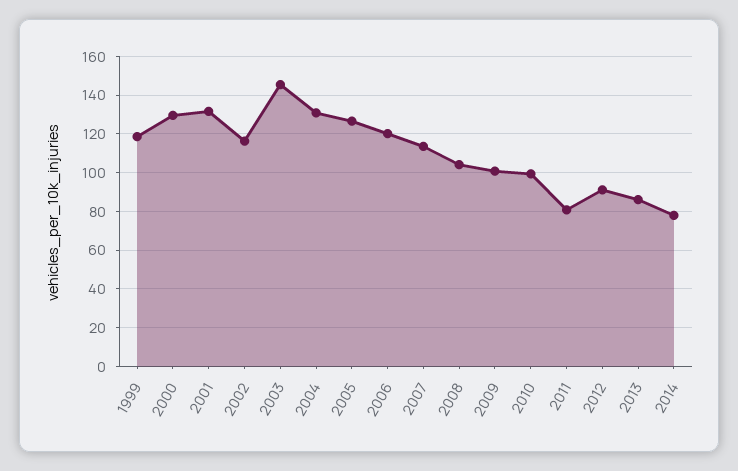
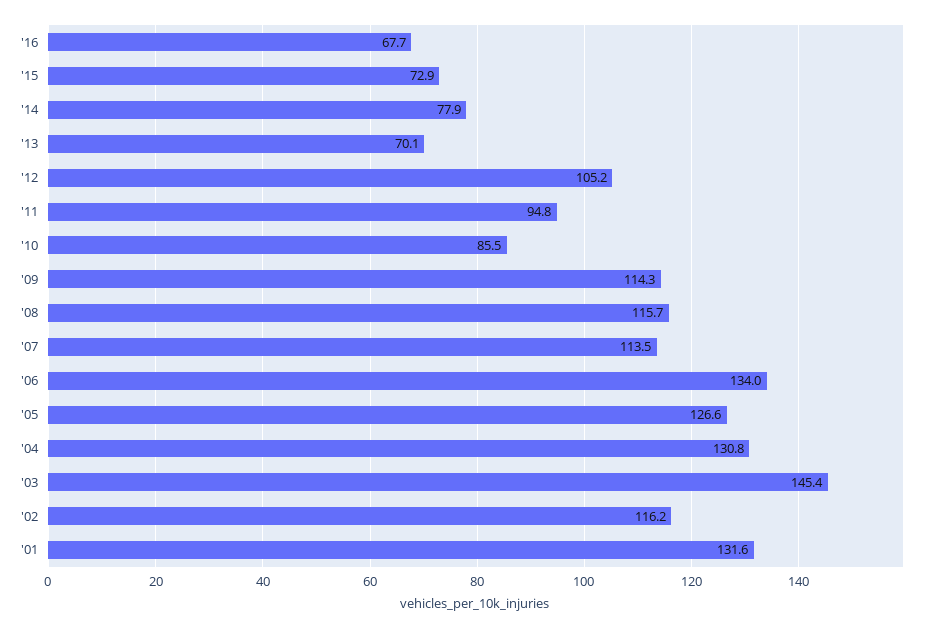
1999: 120 -> none
2000: 130 -> none
2006: 120 -> 134
2008: 105 -> 115.7
2009: 100 -> 114.3
2010: 100 -> 85.5
2011: 80 -> 94.8
2012: 90 -> 105.2
2013: 85 -> 70.1
'16: none -> 67.7
'15: none -> 72.9

